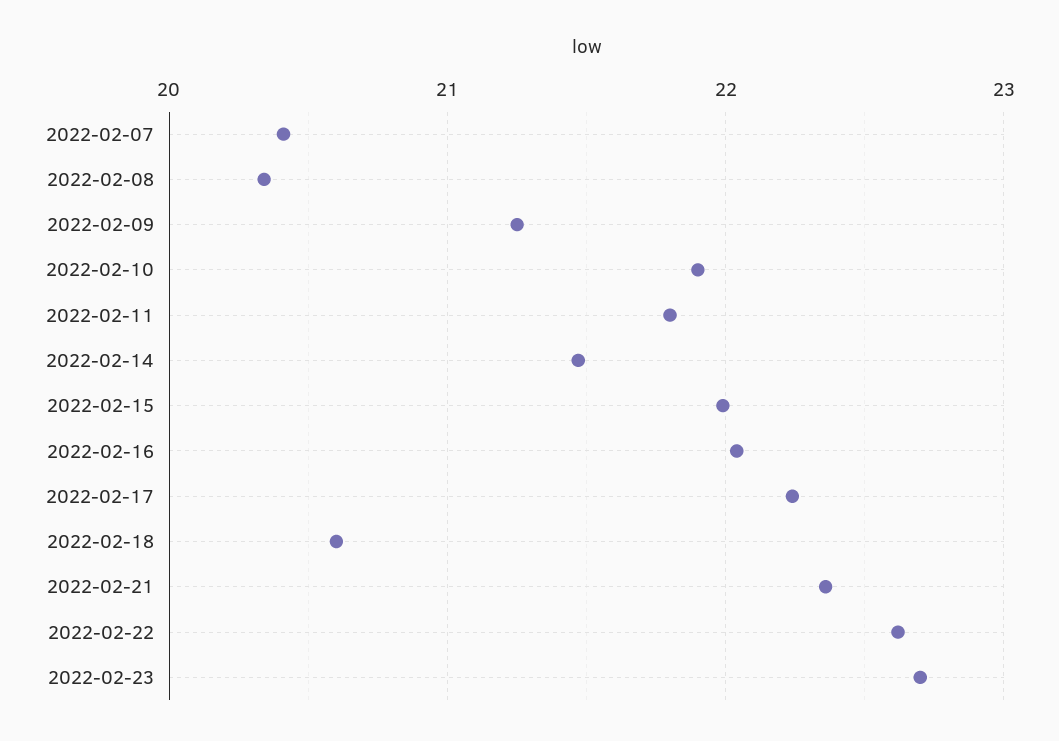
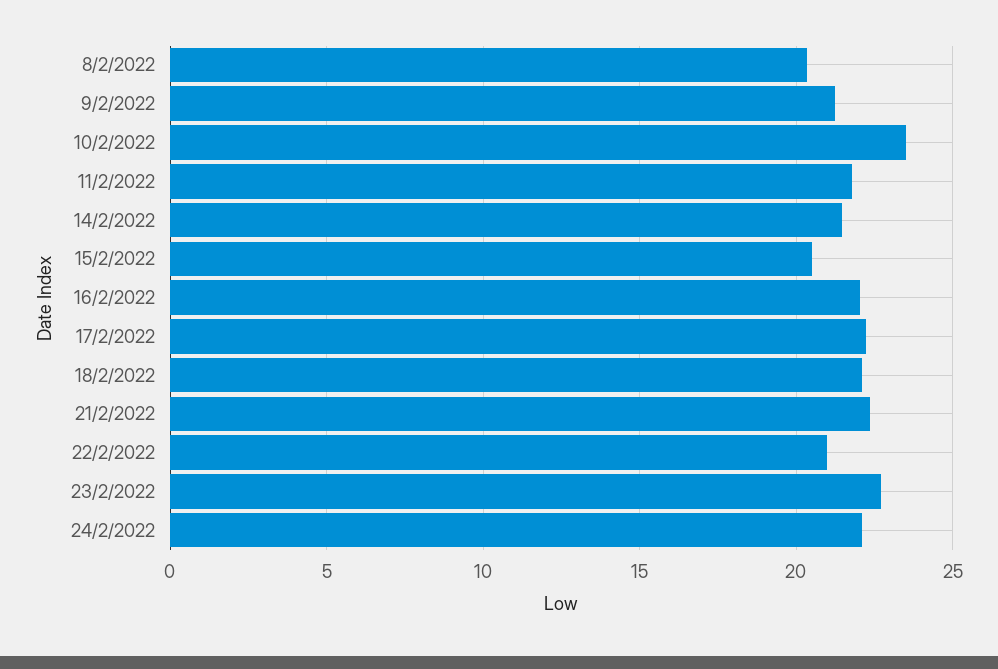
2022-02-07: 20.4 -> none
2022-02-10: 21.9 -> 23.5
2022-02-15: 22 -> 20.5
2022-02-18: 20.6 -> 22
2022-02-22: 22.6 -> 21
24/2/2022: none -> 22

